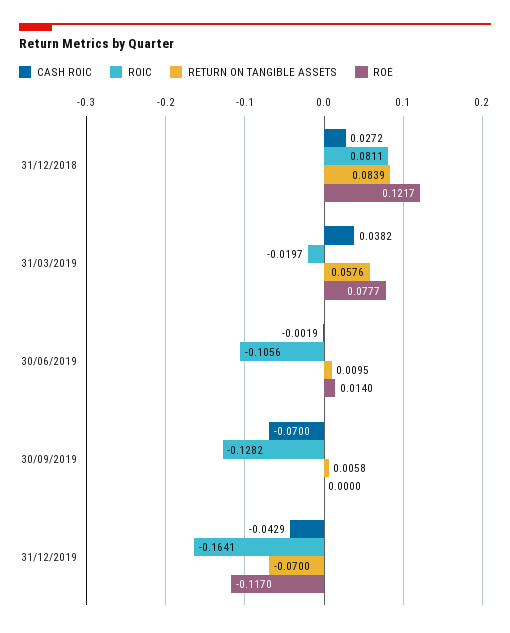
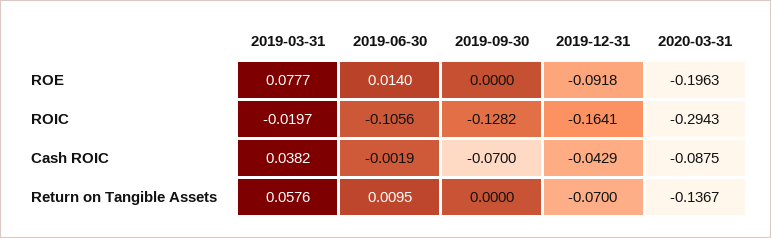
CASH ROIC, 31/12/2018: 0.0272 -> none
ROIC, 31/12/2018: 0.0811 -> none
RETURN ON TANGIBLE ASSETS, 31/12/2018: 0.0839 -> none
ROE, 31/12/2018: 0.1217 -> none
RETURN ON TANGIBLE ASSETS, 30/09/2019: 0.0058 -> 0
ROE, 31/12/2019: -0.117 -> -0.0918
ROE, 2020-03-31: none -> -0.1963
ROIC, 2020-03-31: none -> -0.2943
CASH ROIC, 2020-03-31: none -> -0.0875
RETURN ON TANGIBLE ASSETS, 2020-03-31: none -> -0.1367

